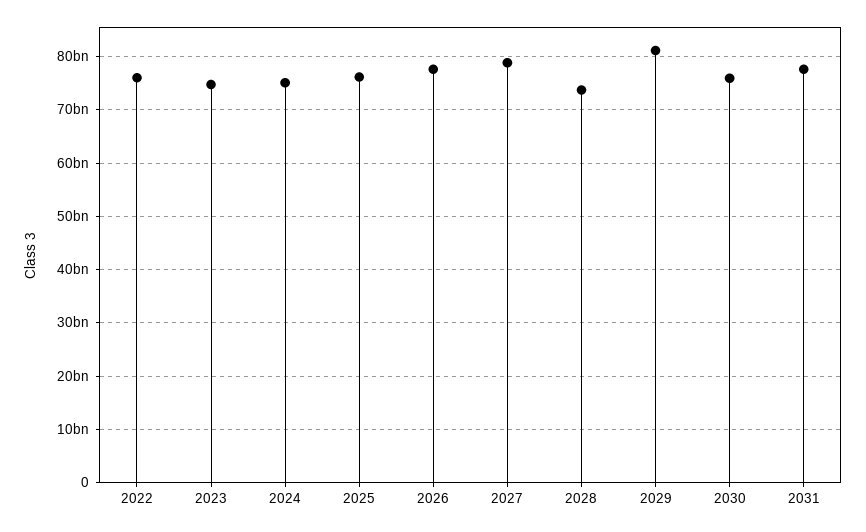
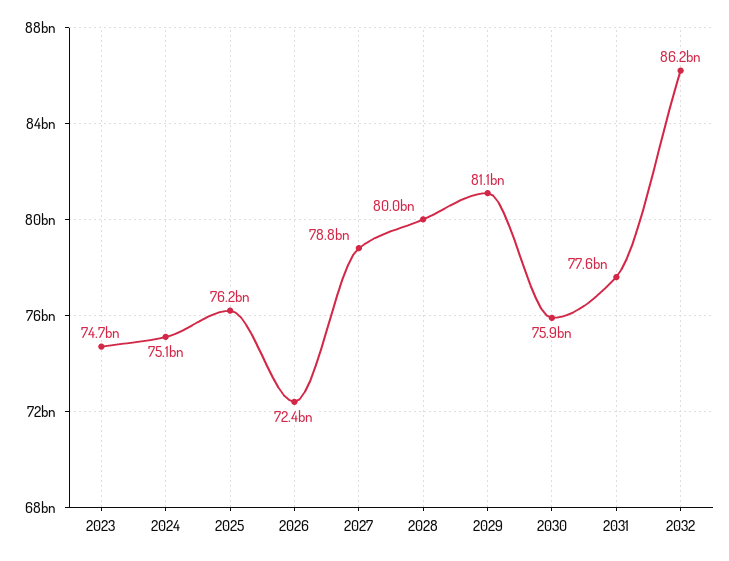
2022: 76000000000 -> none
2026: 78000000000 -> 72400000000
2028: 74000000000 -> 80000000000
2032: none -> 86200000000

